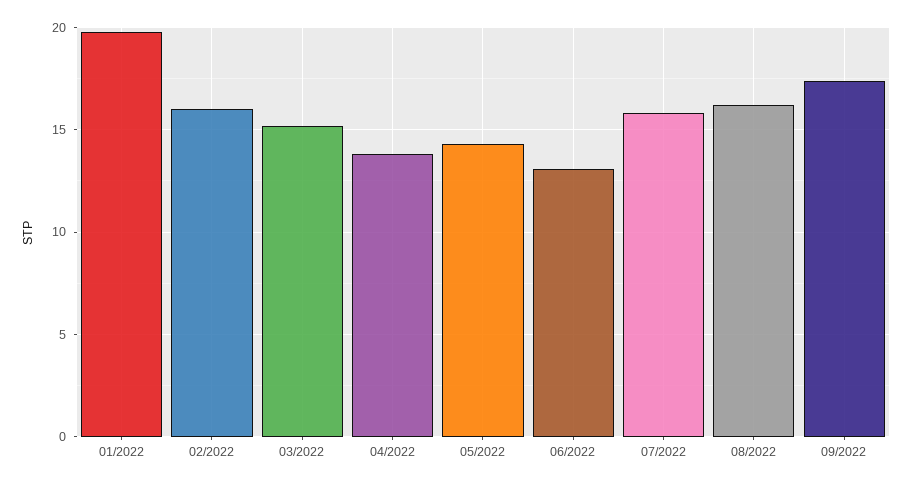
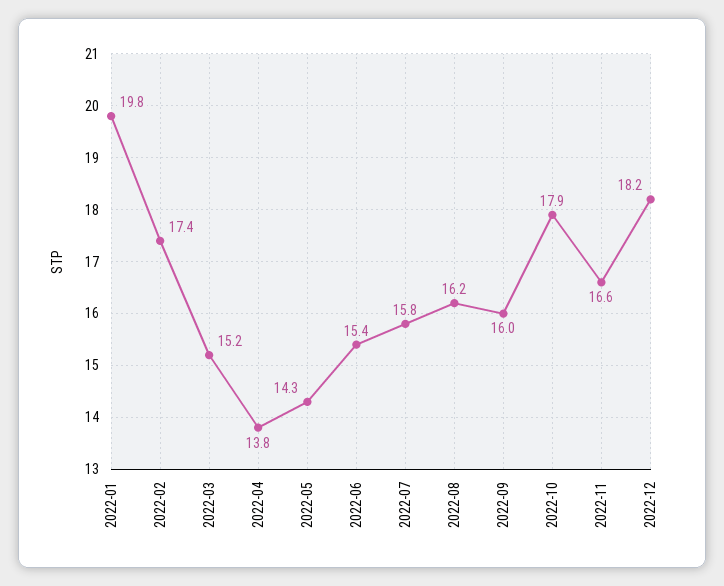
02/2022: 16 -> 17.4
06/2022: 13 -> 15.4
09/2022: 17.5 -> 16
2022-10: none -> 17.9
2022-11: none -> 16.6
2022-12: none -> 18.2

